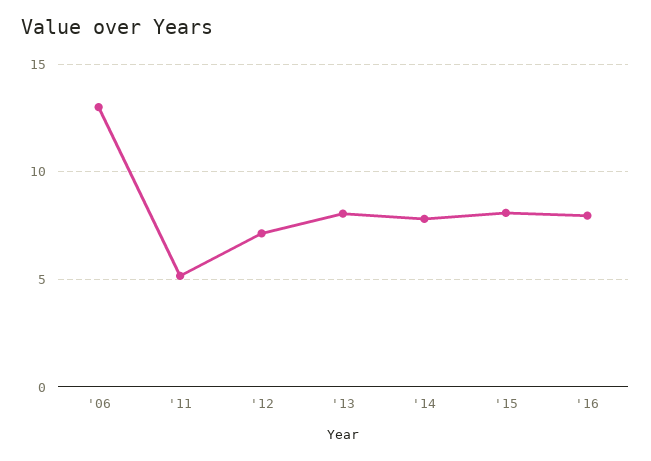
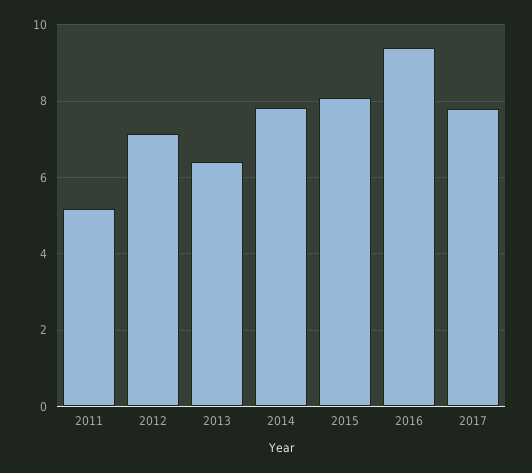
'06: 13 -> none
'13: 8 -> 6.4
'16: 8 -> 9.4
2017: none -> 7.8

